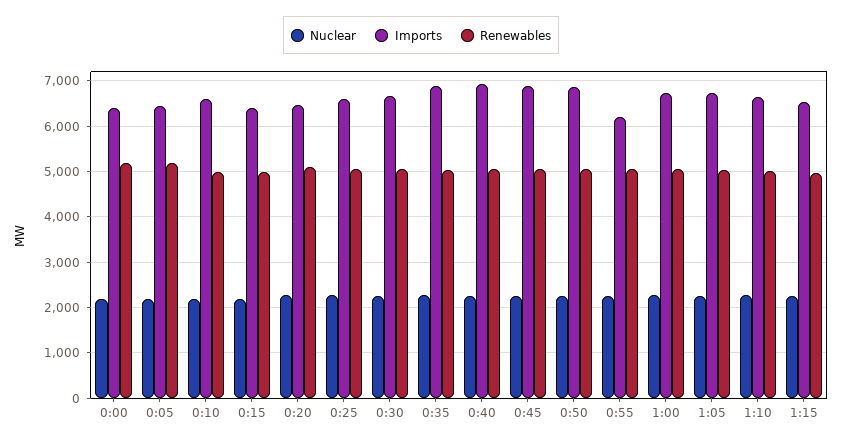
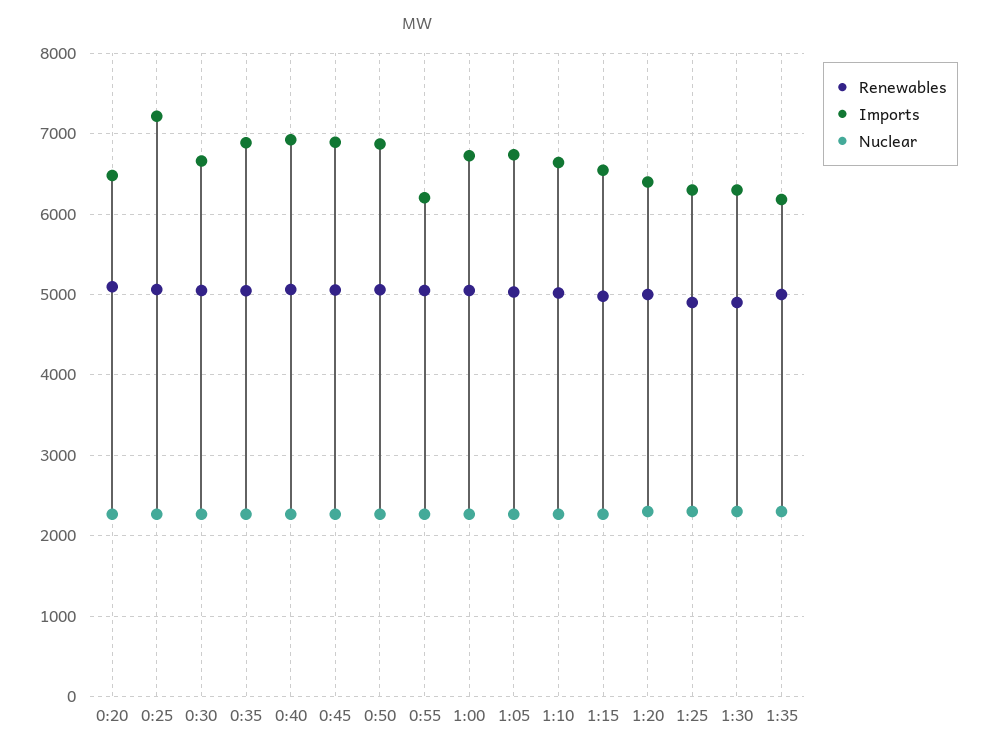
Nuclear, 0:00: 2200 -> none
Imports, 0:00: 6400 -> none
Renewables, 0:00: 5200 -> none
Nuclear, 0:05: 2200 -> none
Imports, 0:05: 6400 -> none
Renewables, 0:05: 5200 -> none
Nuclear, 0:10: 2200 -> none
Imports, 0:10: 6600 -> none
Renewables, 0:10: 5000 -> none
Nuclear, 0:15: 2200 -> none
Imports, 0:15: 6400 -> none
Renewables, 0:15: 5000 -> none
Imports, 0:25: 6600 -> 7200
Renewables, 1:20: none -> 5000
Imports, 1:20: none -> 6400
Nuclear, 1:20: none -> 2300
Renewables, 1:25: none -> 4900
Imports, 1:25: none -> 6300
Nuclear, 1:25: none -> 2300
Renewables, 1:30: none -> 4900
Imports, 1:30: none -> 6300
Nuclear, 1:30: none -> 2300
Renewables, 1:35: none -> 5000
Imports, 1:35: none -> 6200
Nuclear, 1:35: none -> 2300

